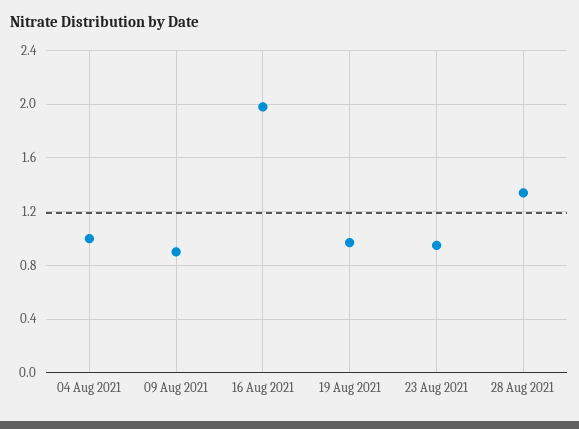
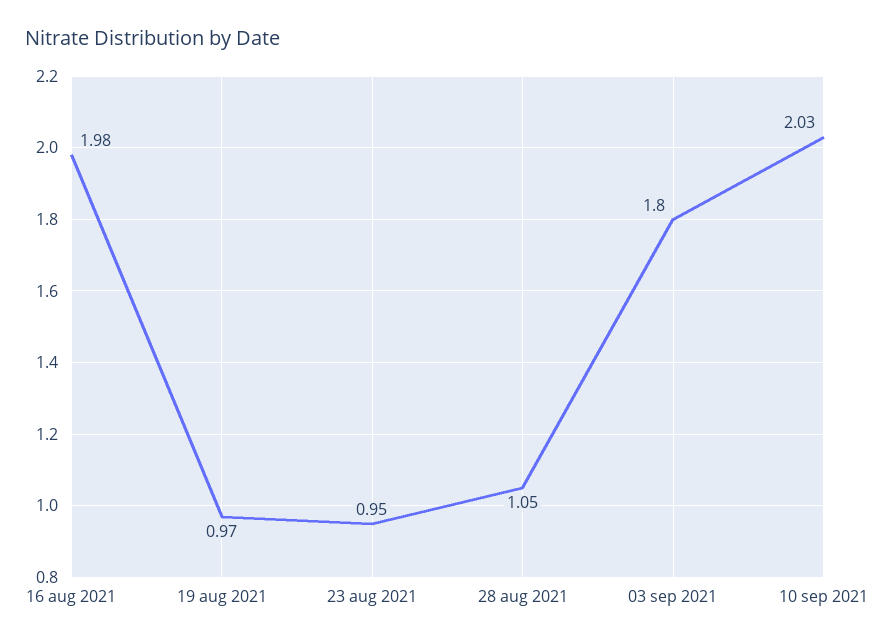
04 Aug 2021: 1 -> none
09 Aug 2021: 0.9 -> none
28 Aug 2021: 1.35 -> 1.05
03 sep 2021: none -> 1.8
10 sep 2021: none -> 2.03

